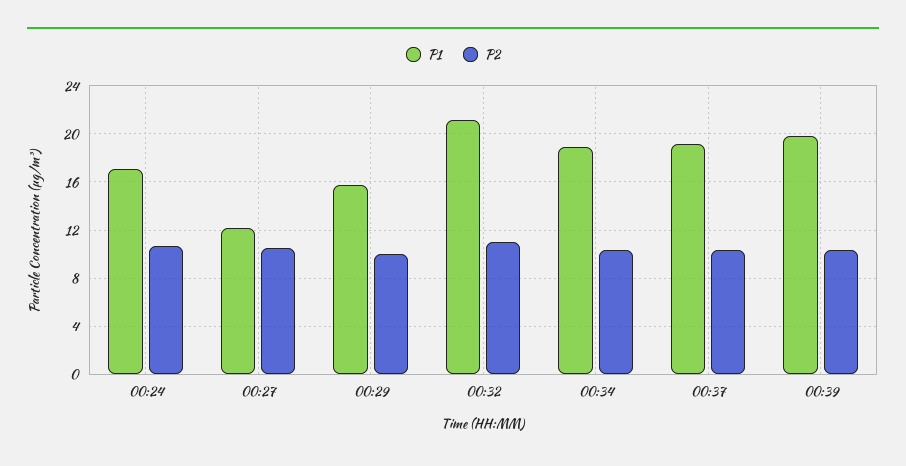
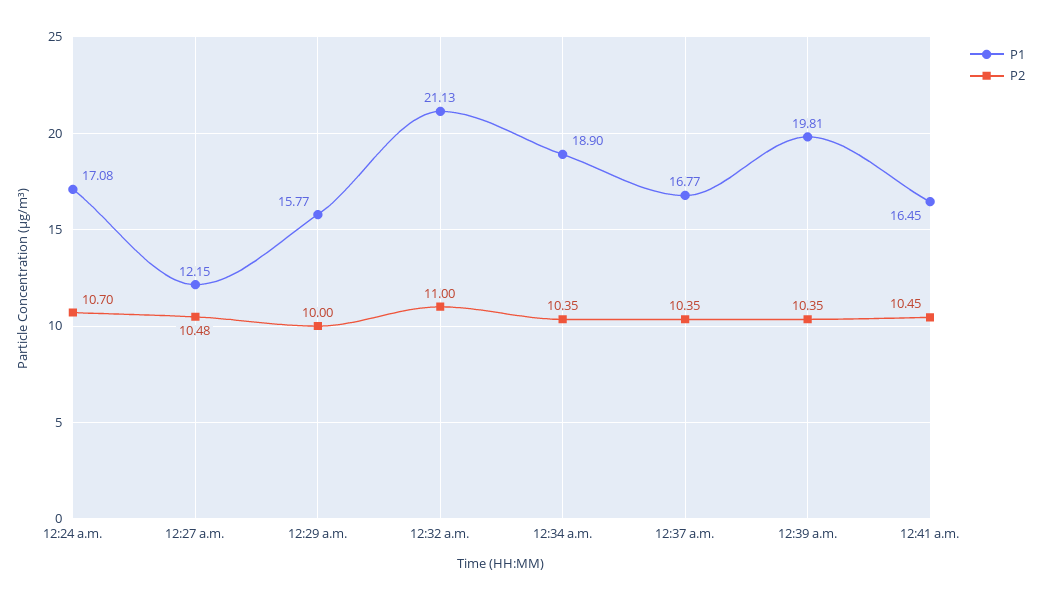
P1, 00:37: 19 -> 16.77
P1, 12:41 a.m.: none -> 16.45
P2, 12:41 a.m.: none -> 10.45

